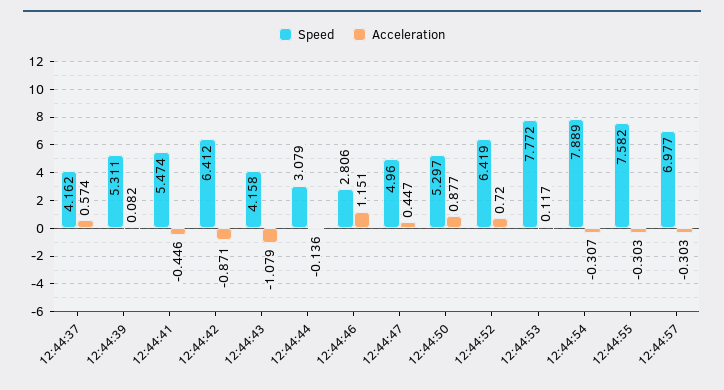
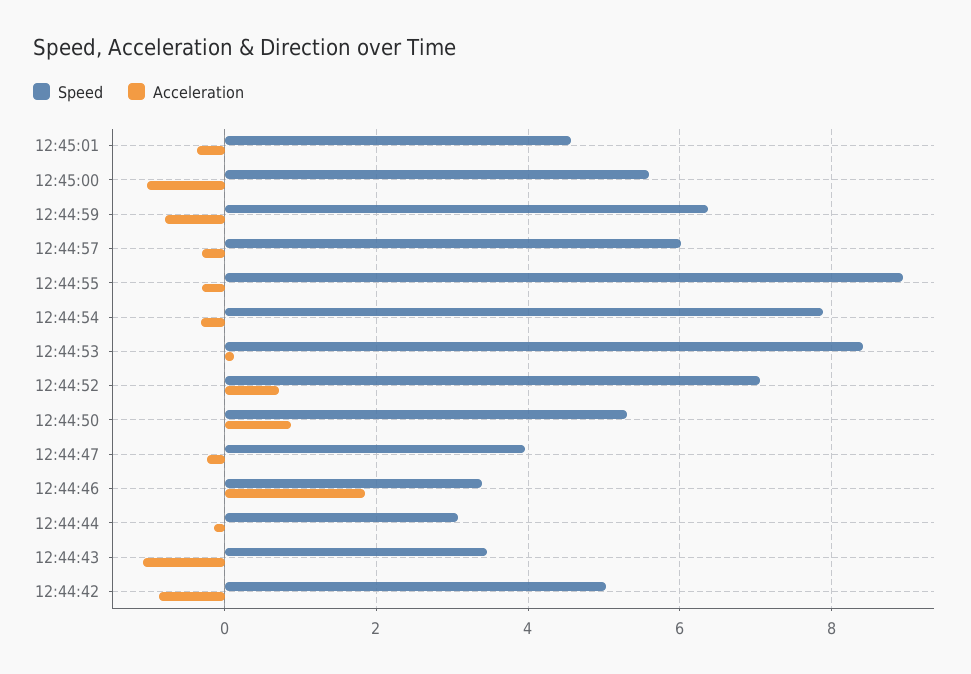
Speed, 12:44:37: 4.162 -> none
Acceleration, 12:44:37: 0.574 -> none
Speed, 12:44:39: 5.311 -> none
Acceleration, 12:44:39: 0.082 -> none
Speed, 12:44:41: 5.474 -> none
Acceleration, 12:44:41: -0.446 -> none
Speed, 12:44:42: 6.412 -> 5
Speed, 12:44:43: 4.158 -> 3.4
Speed, 12:44:46: 2.806 -> 3.4
Acceleration, 12:44:46: 1.151 -> 1.8
Speed, 12:44:47: 4.96 -> 4
Acceleration, 12:44:47: 0.447 -> -0.2
Speed, 12:44:52: 6.419 -> 7
Speed, 12:44:53: 7.772 -> 8.4
Speed, 12:44:55: 7.582 -> 9
Speed, 12:44:57: 6.977 -> 6
Speed, 12:45:01: none -> 4.6
Acceleration, 12:45:01: none -> -0.4
Speed, 12:45:00: none -> 5.6
Acceleration, 12:45:00: none -> -1
Speed, 12:44:59: none -> 6.4
Acceleration, 12:44:59: none -> -0.8

